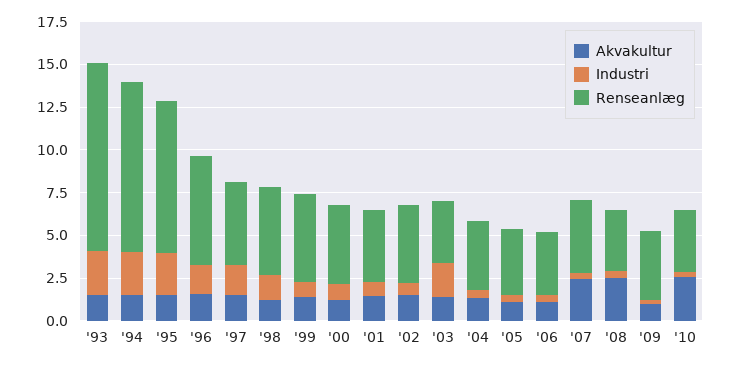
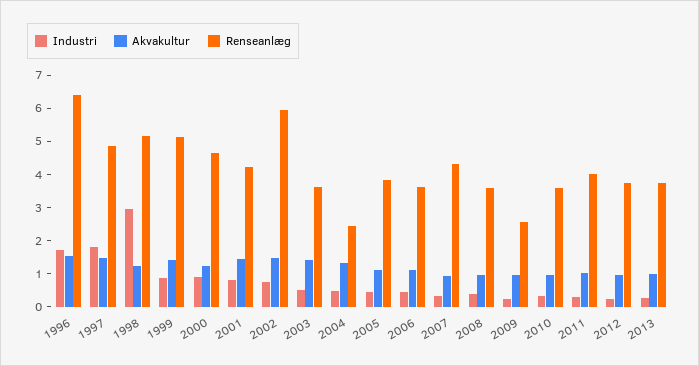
Akvakultur, '93: 1.5 -> none
Industri, '93: 2.5 -> none
Renseanlæg, '93: 11 -> none
Akvakultur, '94: 1.5 -> none
Industri, '94: 2.5 -> none
Renseanlæg, '94: 10 -> none
Akvakultur, '95: 1.5 -> none
Industri, '95: 2.5 -> none
Renseanlæg, '95: 9 -> none
Industri, '98: 1.5 -> 3
Renseanlæg, '02: 4.5 -> 6
Industri, '03: 2 -> 0.5
Renseanlæg, '04: 4 -> 2.5
Akvakultur, '07: 2.5 -> 1
Akvakultur, '08: 2.5 -> 1
Renseanlæg, '09: 4 -> 2.5
Akvakultur, '10: 2.5 -> 1
Industri, 2011: none -> 0.25
Akvakultur, 2011: none -> 1
Renseanlæg, 2011: none -> 4
Industri, 2012: none -> 0.25
Akvakultur, 2012: none -> 1
Renseanlæg, 2012: none -> 3.75
Industri, 2013: none -> 0.25
Akvakultur, 2013: none -> 1
Renseanlæg, 2013: none -> 3.75

